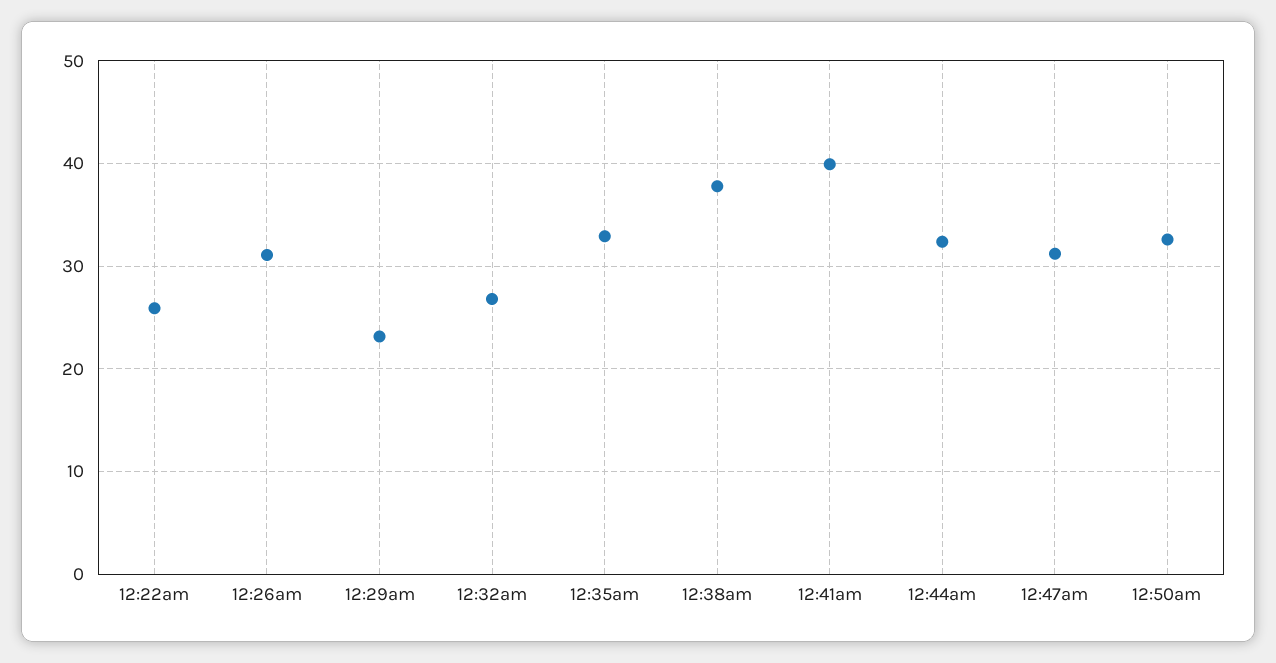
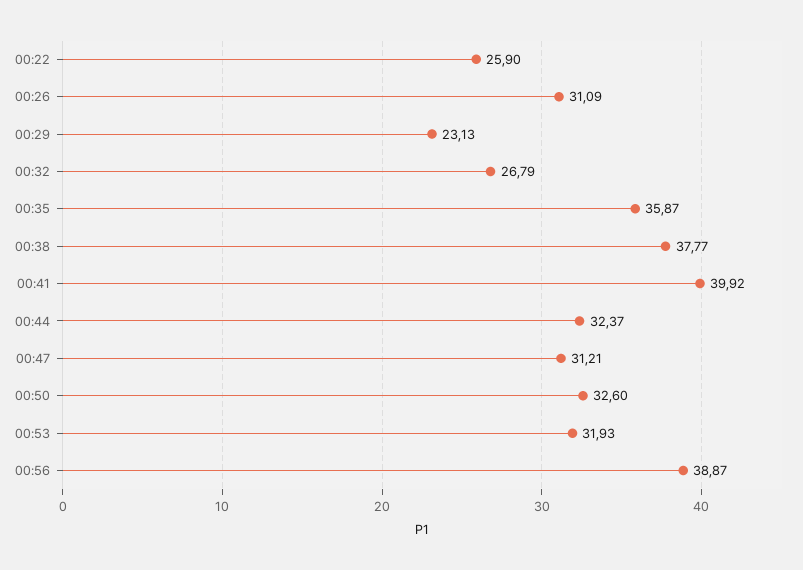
12:35am: 33 -> 35.87
00:53: none -> 31.93
00:56: none -> 38.87

